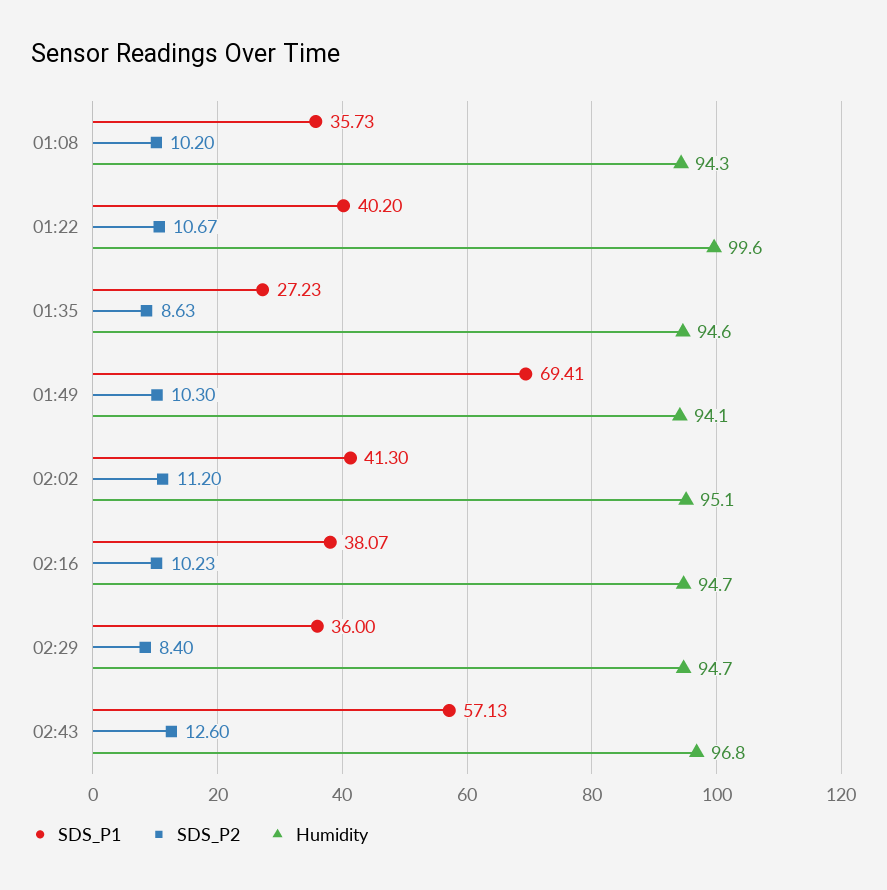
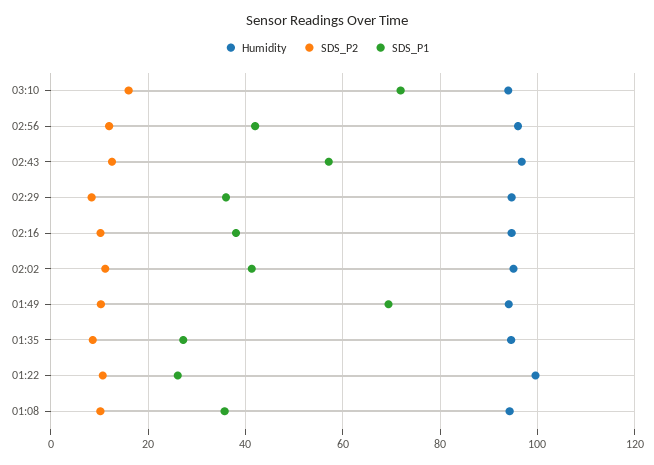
SDS_P1, 01:22: 40.2 -> 26
Humidity, 03:10: none -> 94
SDS_P2, 03:10: none -> 16
SDS_P1, 03:10: none -> 72
Humidity, 02:56: none -> 96
SDS_P2, 02:56: none -> 12
SDS_P1, 02:56: none -> 42

